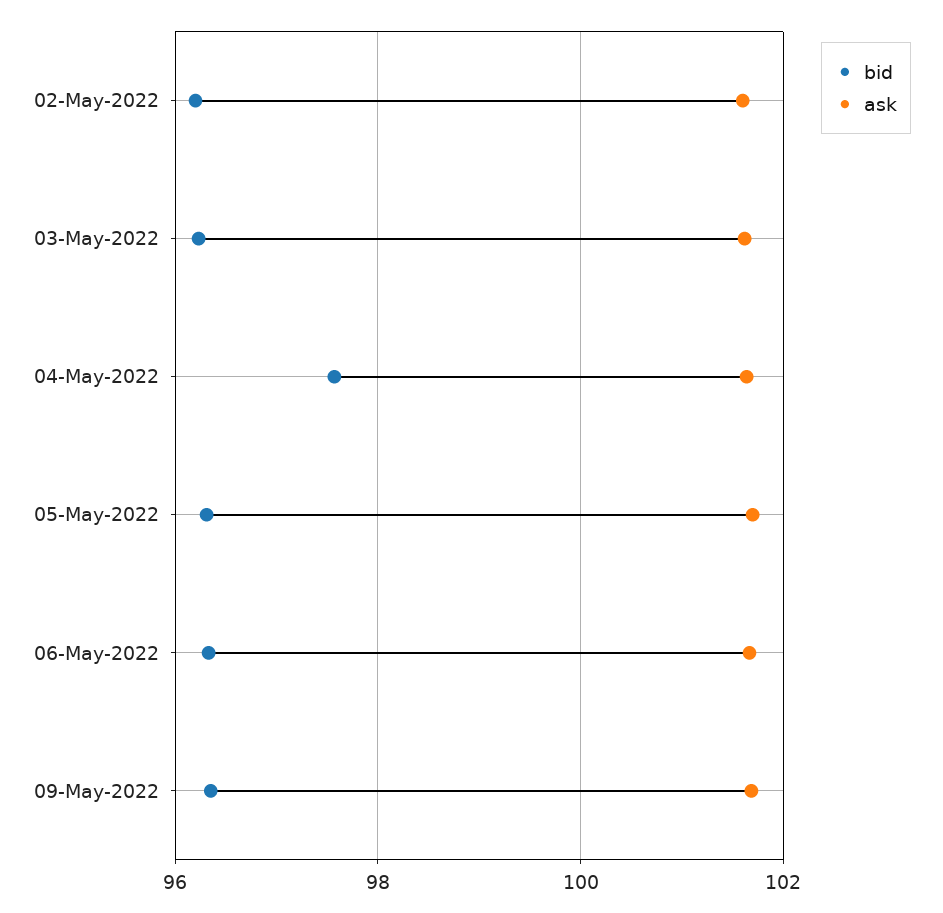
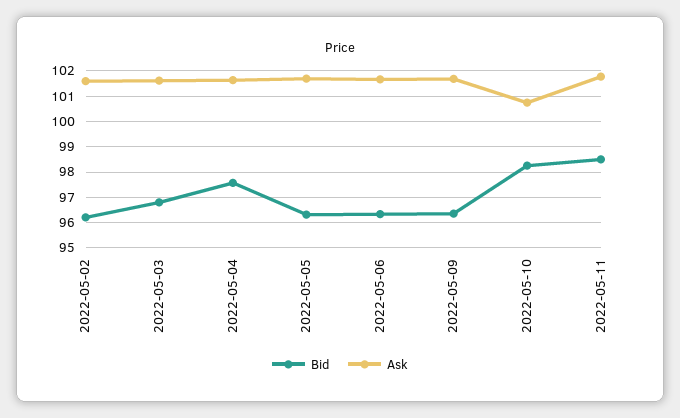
bid, 03-May-2022: 96.2 -> 96.75
bid, 2022-05-10: none -> 98.25
ask, 2022-05-10: none -> 100.75
bid, 2022-05-11: none -> 98.5
ask, 2022-05-11: none -> 101.75

